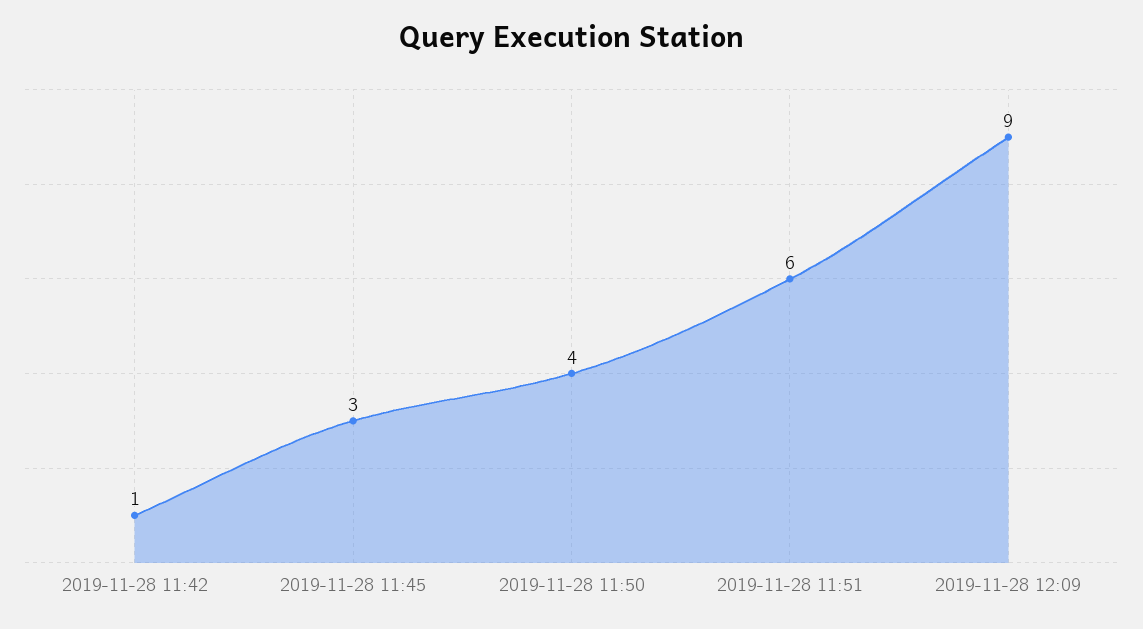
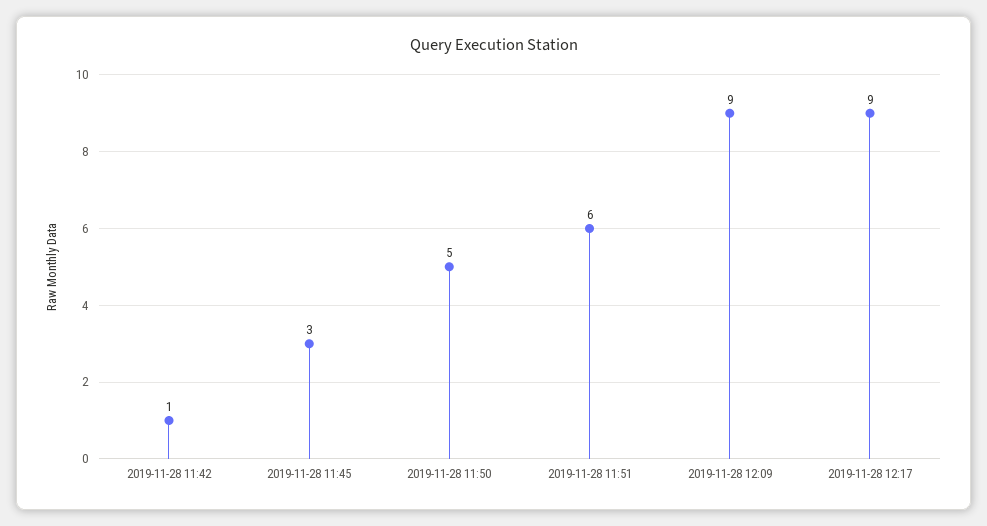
2019-11-28 11:50: 4 -> 5
2019-11-28 12:17: none -> 9

